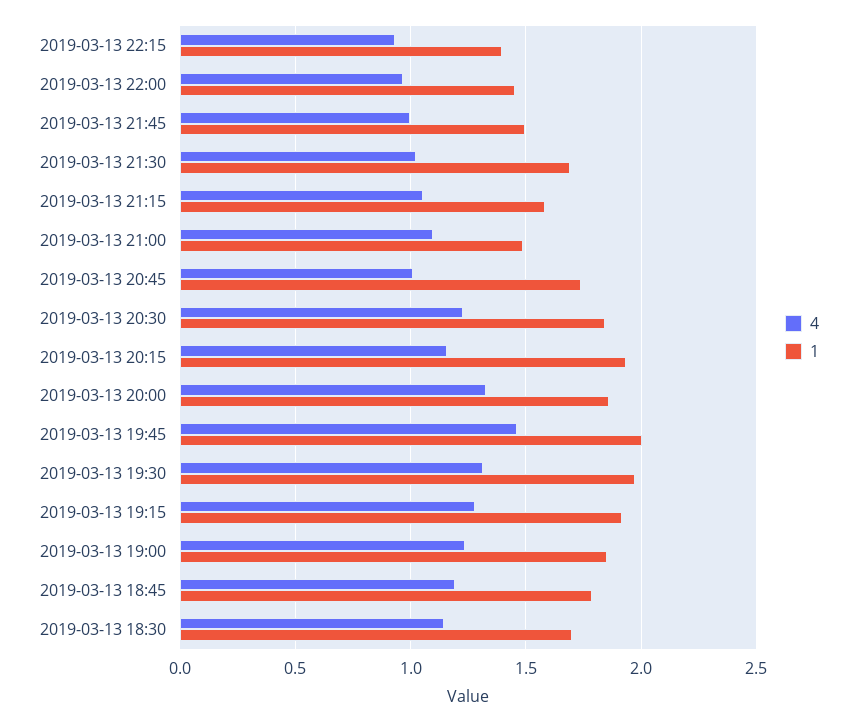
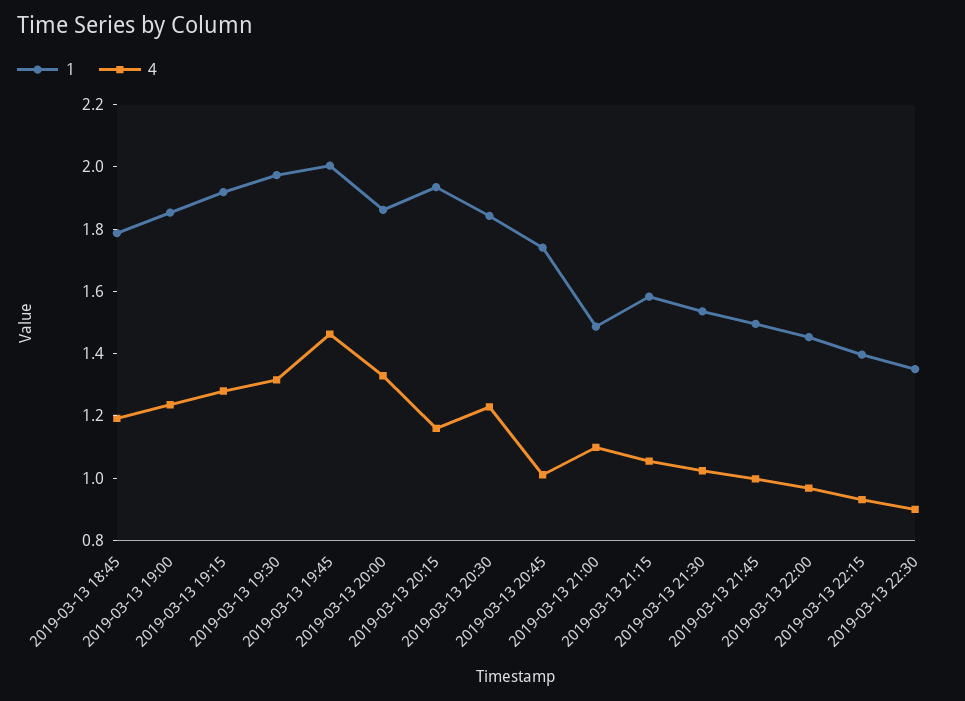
1, 2019-03-13 21:30: 1.7 -> 1.55
4, 2019-03-13 18:30: 1.15 -> none
1, 2019-03-13 18:30: 1.7 -> none
1, 2019-03-13 22:30: none -> 1.35
4, 2019-03-13 22:30: none -> 0.9

